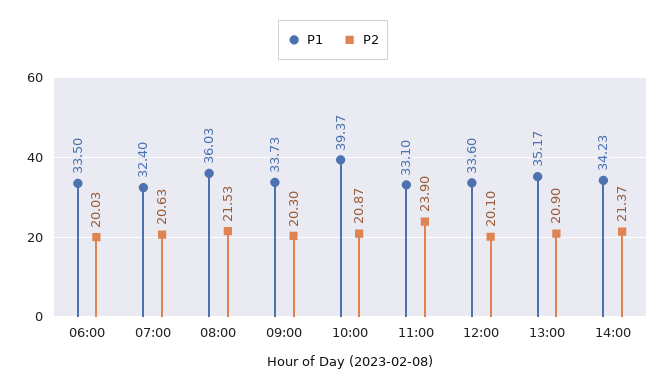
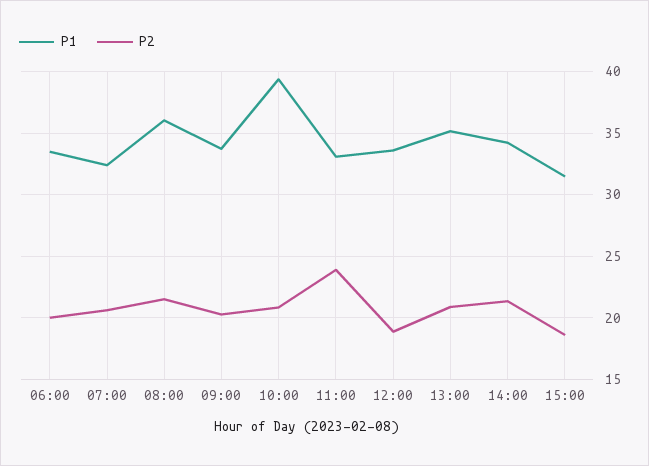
P2, 12:00: 20.1 -> 19
P1, 15:00: none -> 31.5
P2, 15:00: none -> 18.5

